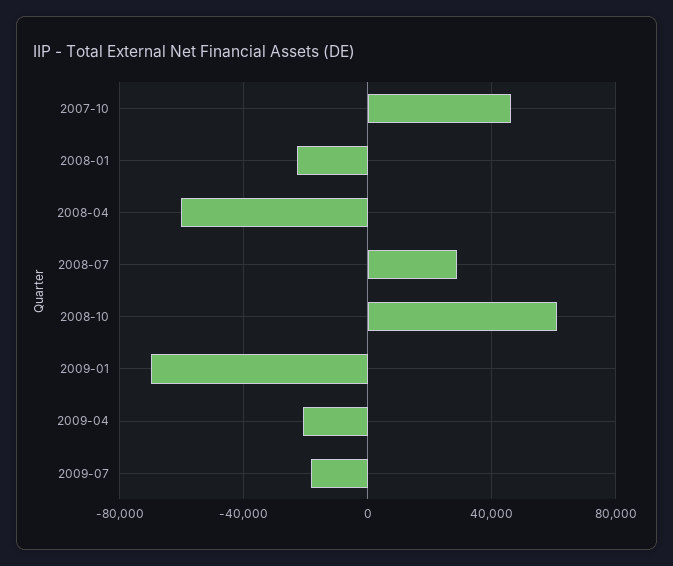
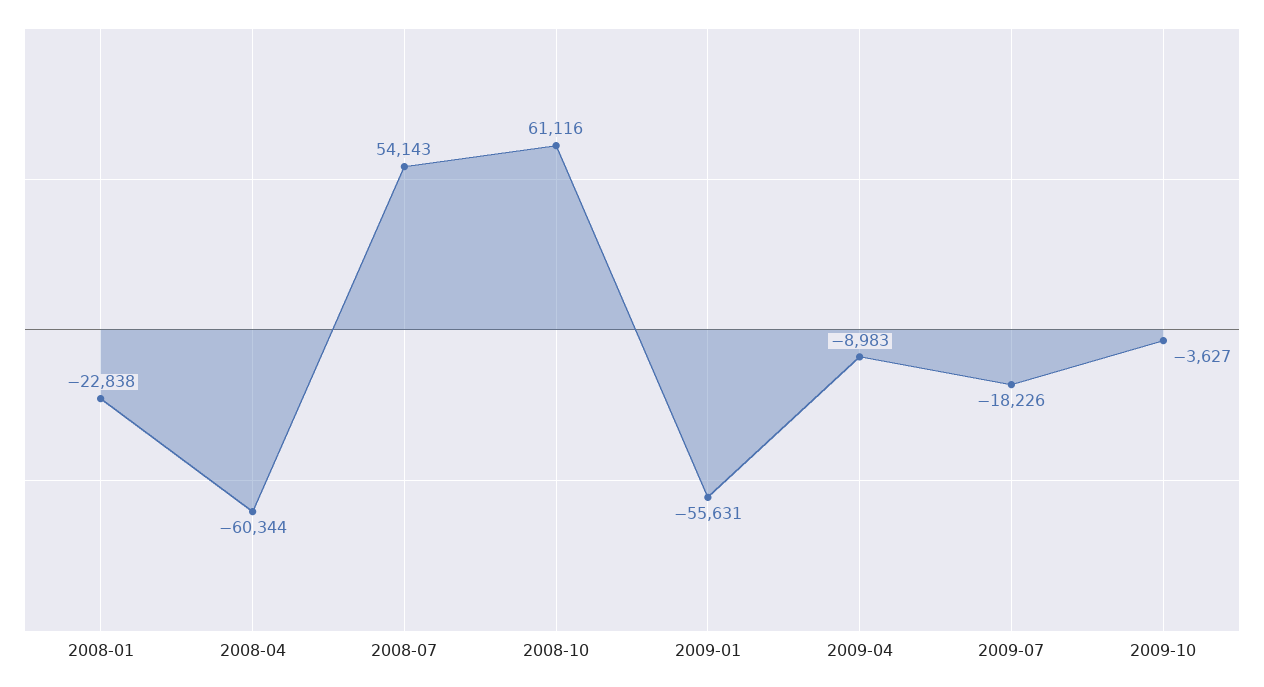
2007-10: 45000 -> none
2008-07: 30000 -> 54143
2009-01: -70000 -> -55631
2009-04: -20000 -> -8983
2009-10: none -> -3627

